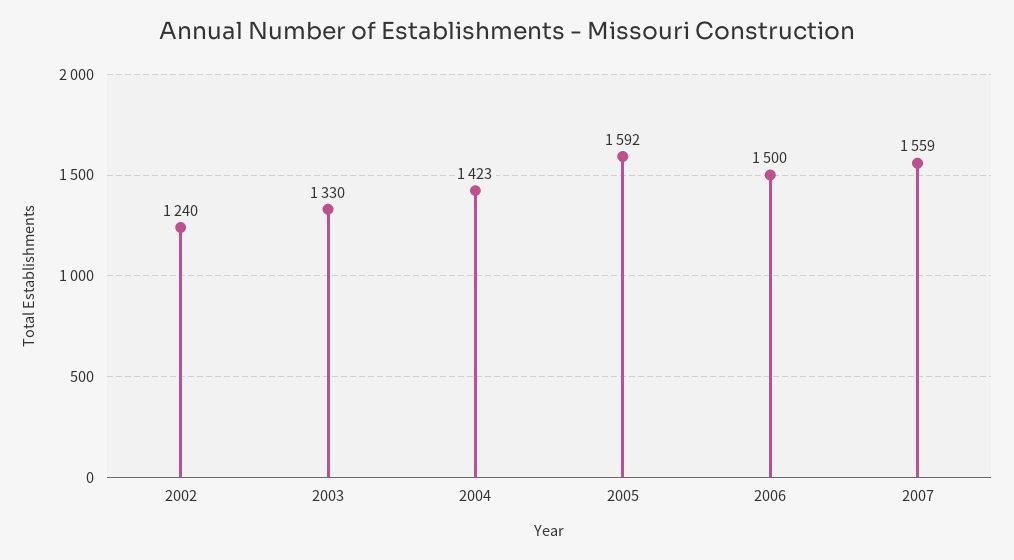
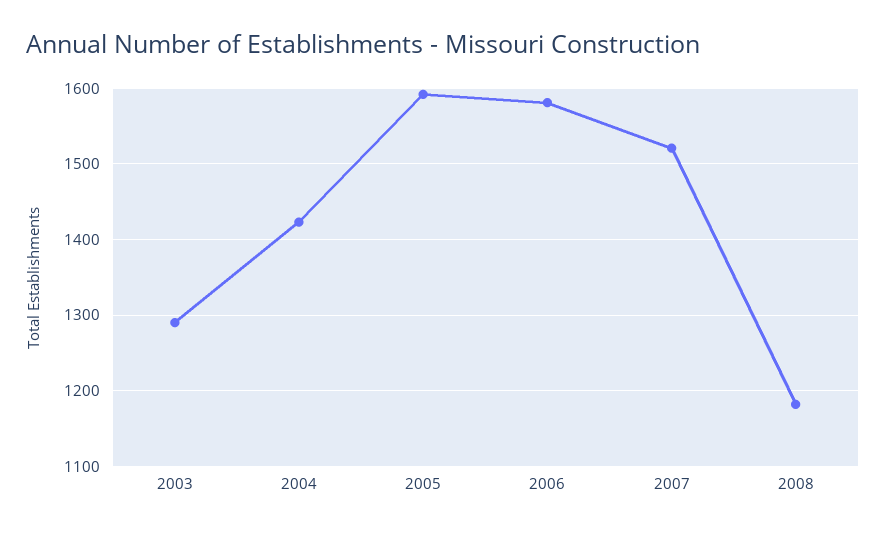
2002: 1240 -> none
2003: 1330 -> 1290
2006: 1500 -> 1580
2007: 1559 -> 1520
2008: none -> 1180

